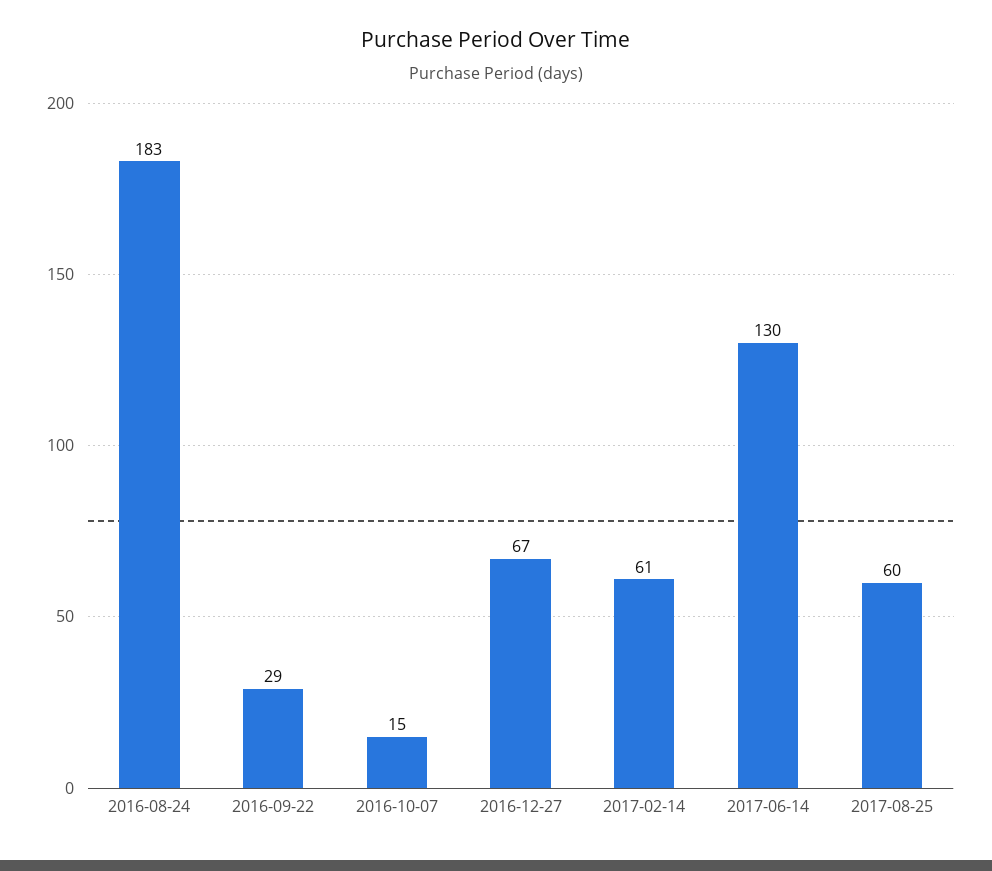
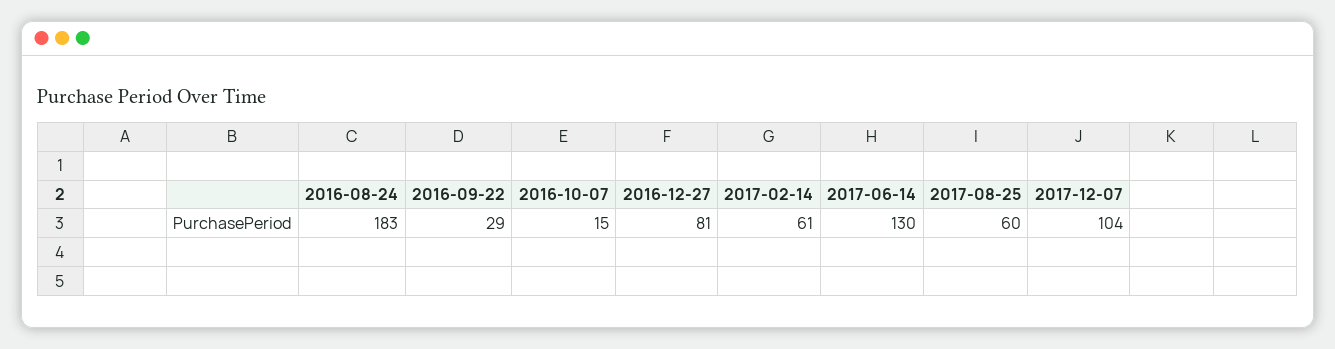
2016-12-27: 67 -> 81
2017-12-07: none -> 104

